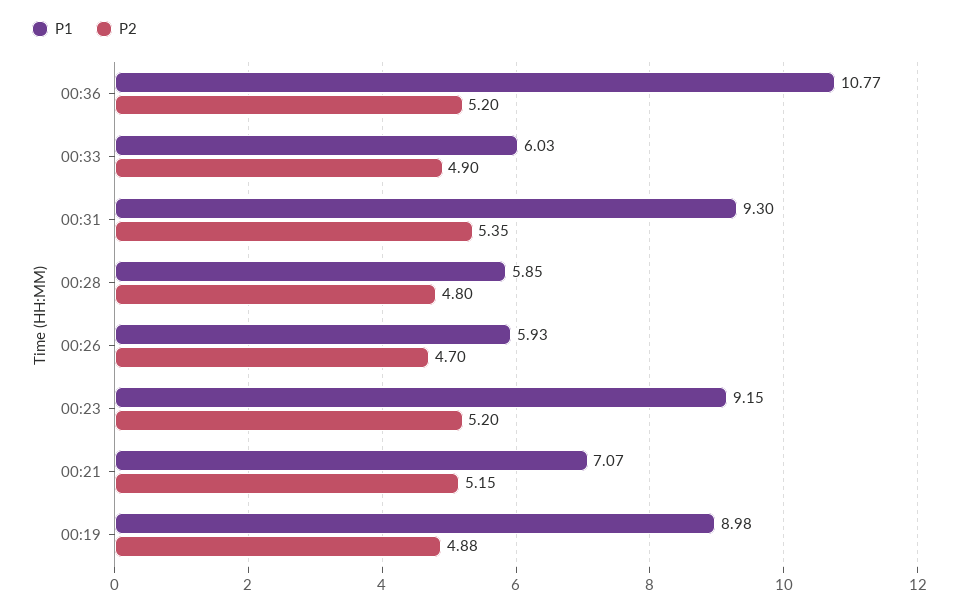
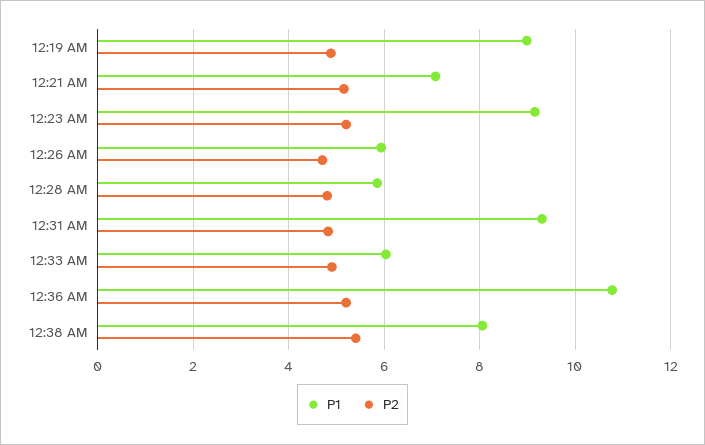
P2, 00:31: 5.35 -> 4.8
P1, 12:38 AM: none -> 8
P2, 12:38 AM: none -> 5.4

